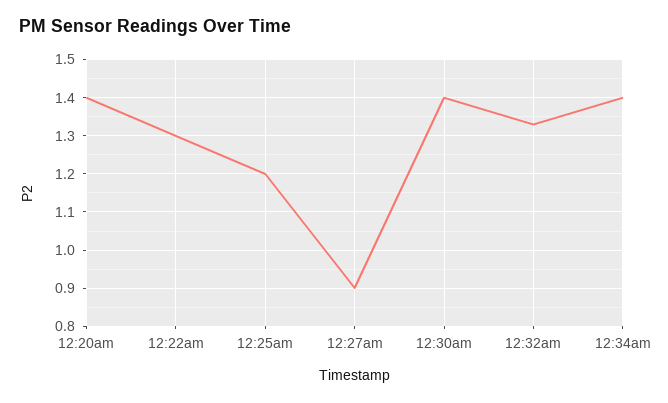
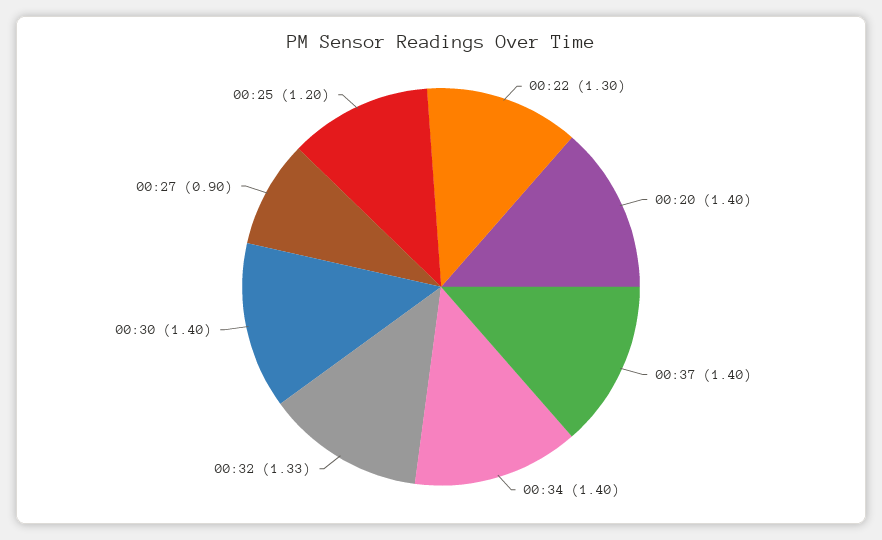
00:37: none -> 1.4

